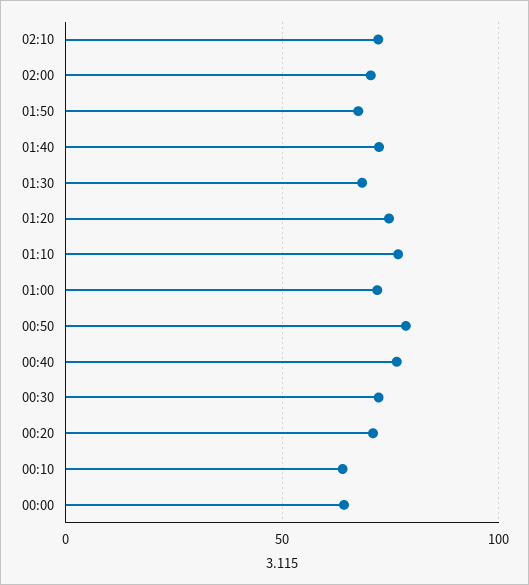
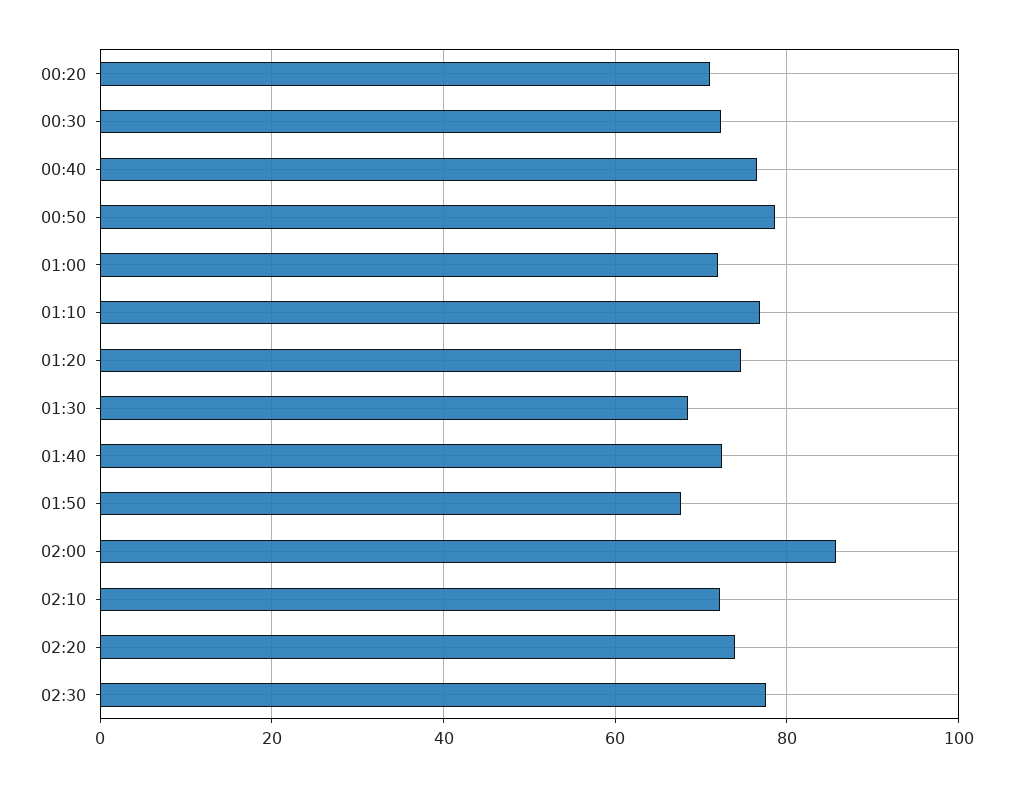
02:00: 70 -> 86
00:10: 65 -> none
00:00: 65 -> none
02:20: none -> 74
02:30: none -> 78

